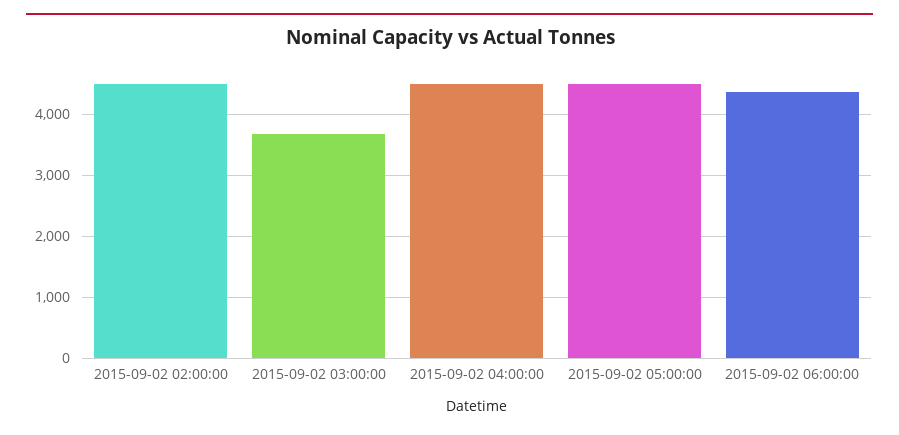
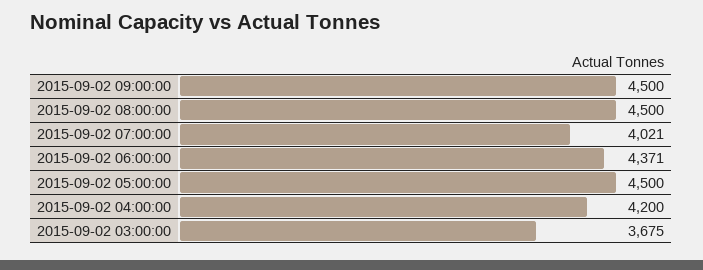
2015-09-02 02:00:00: 4500 -> none
2015-09-02 04:00:00: 4500 -> 4200
2015-09-02 09:00:00: none -> 4500
2015-09-02 08:00:00: none -> 4500
2015-09-02 07:00:00: none -> 4021

